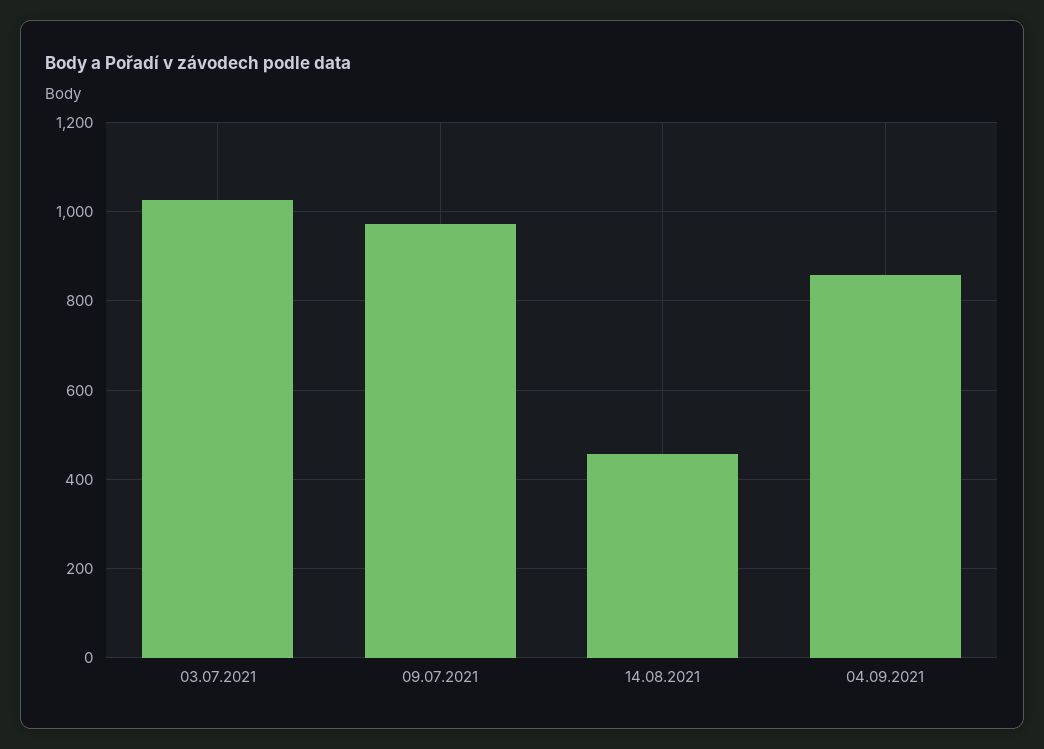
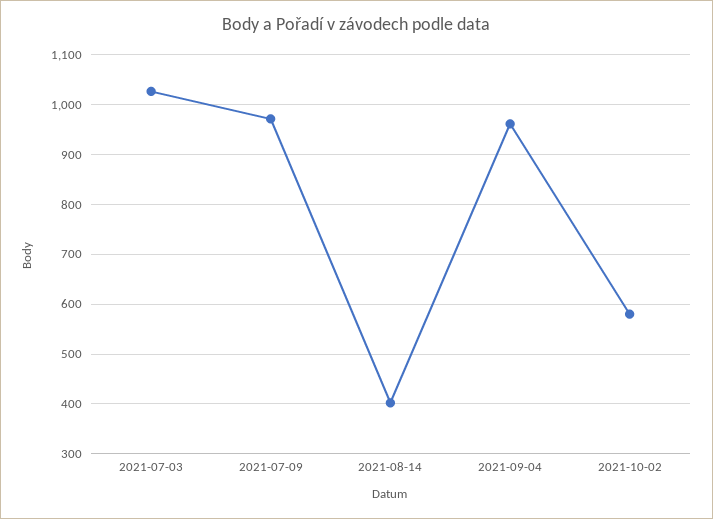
14.08.2021: 460 -> 400
04.09.2021: 860 -> 960
2021-10-02: none -> 580

